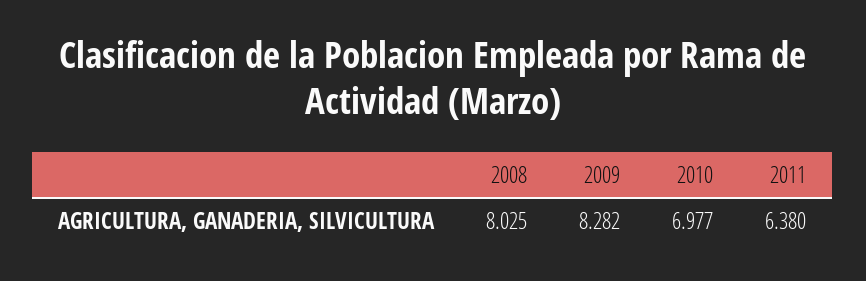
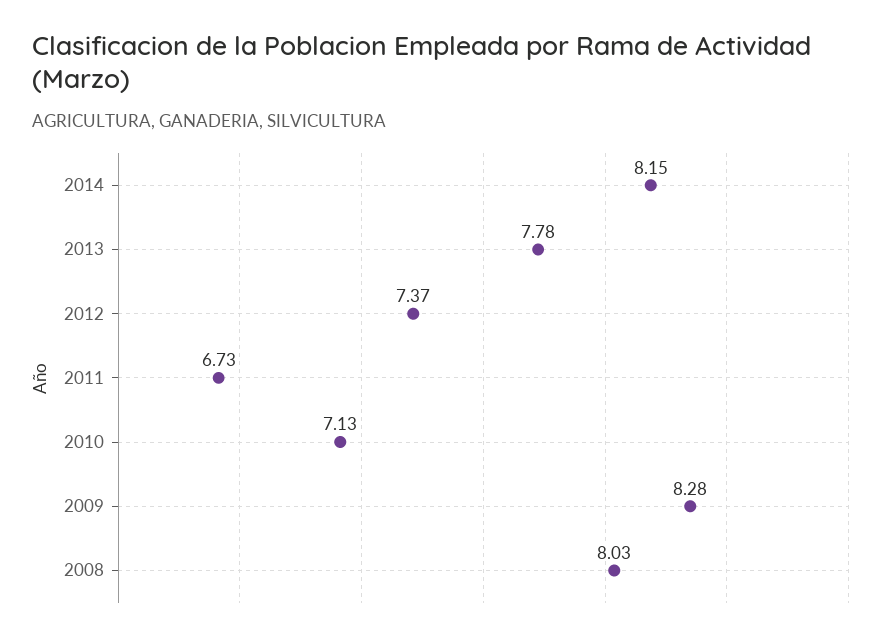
2010: 6.977 -> 7.13
2011: 6.38 -> 6.73
2014: none -> 8.15
2013: none -> 7.78
2012: none -> 7.37

